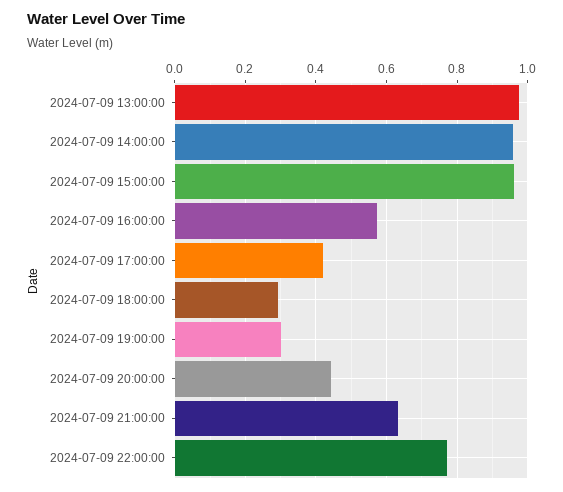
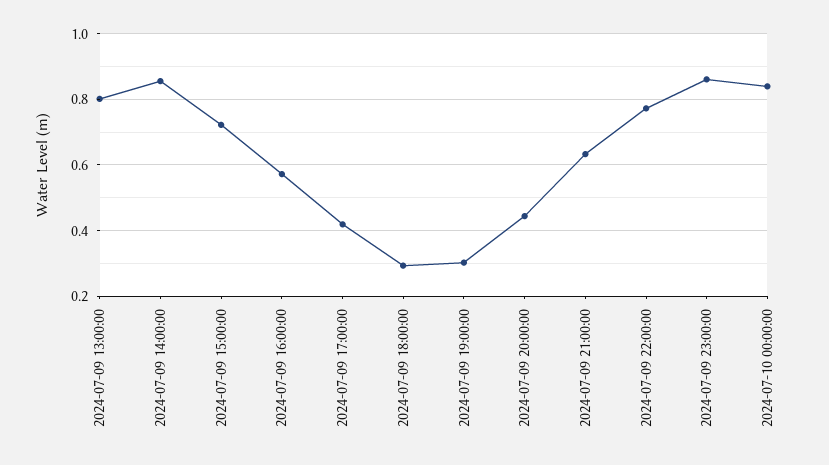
2024-07-09 13:00:00: 0.98 -> 0.8
2024-07-09 14:00:00: 0.96 -> 0.86
2024-07-09 15:00:00: 0.96 -> 0.72
2024-07-09 23:00:00: none -> 0.86
2024-07-10 00:00:00: none -> 0.84

